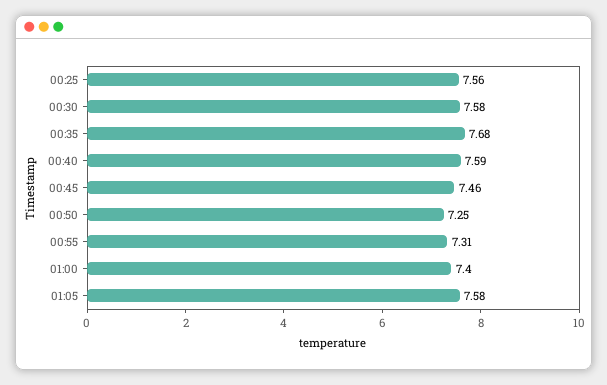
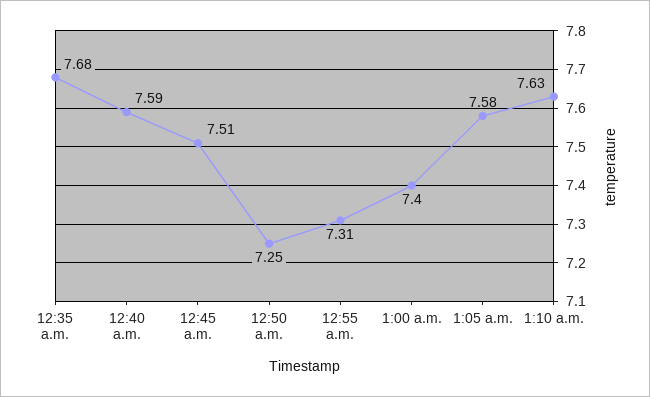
00:25: 7.56 -> none
00:30: 7.58 -> none
00:45: 7.46 -> 7.51
1:10 a.m.: none -> 7.63

